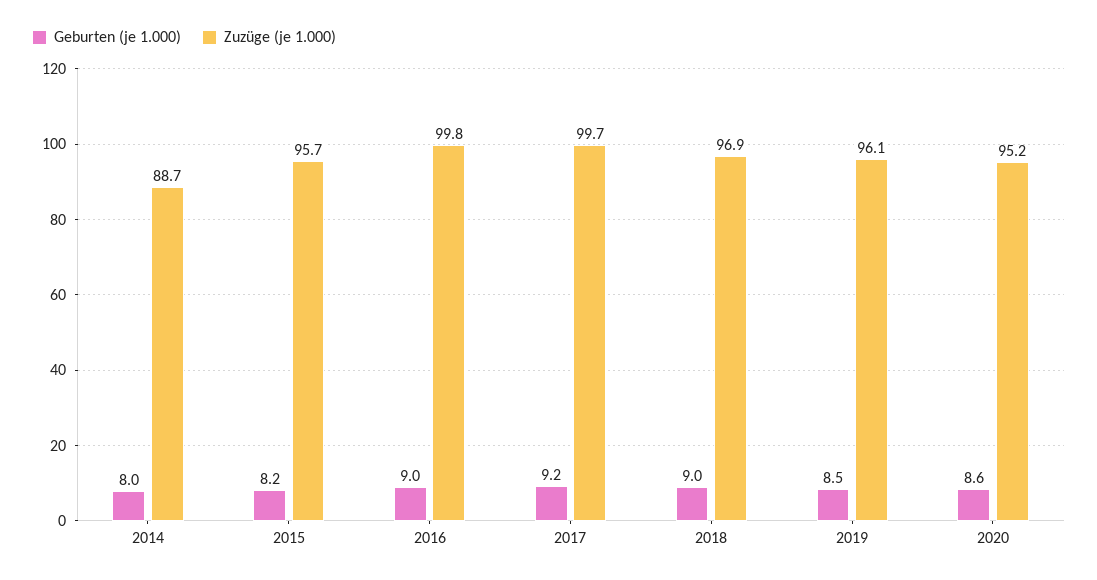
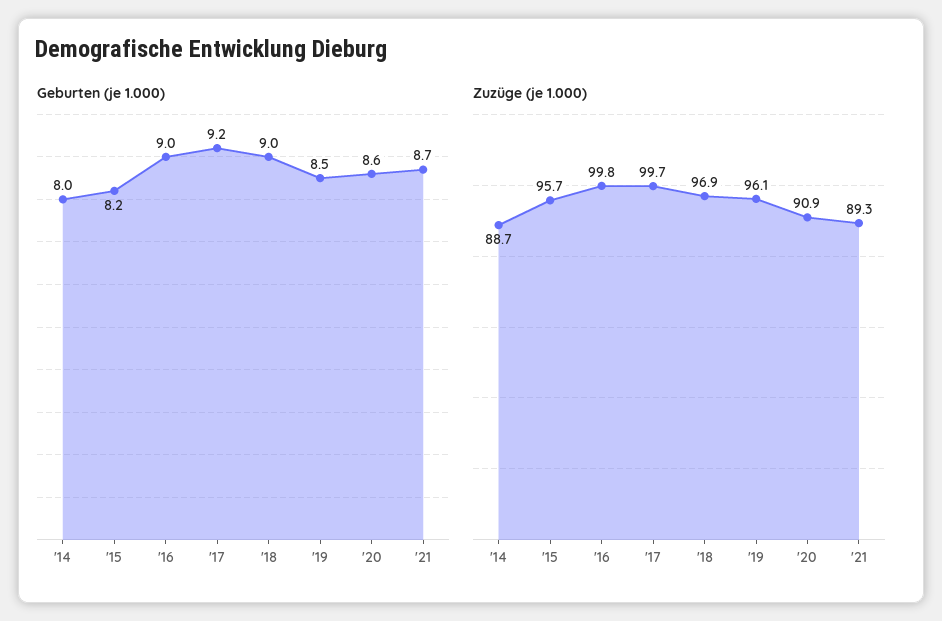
Zuzüge (je 1.000), 2020: 95.2 -> 90.9
Geburten (je 1.000), '21: none -> 8.7
Zuzüge (je 1.000), '21: none -> 89.3

